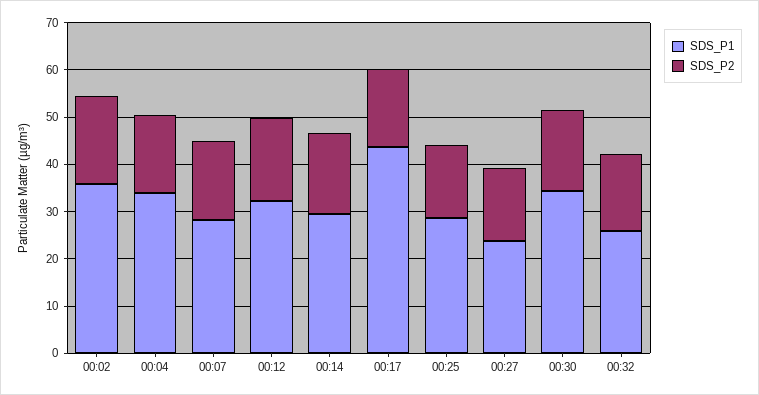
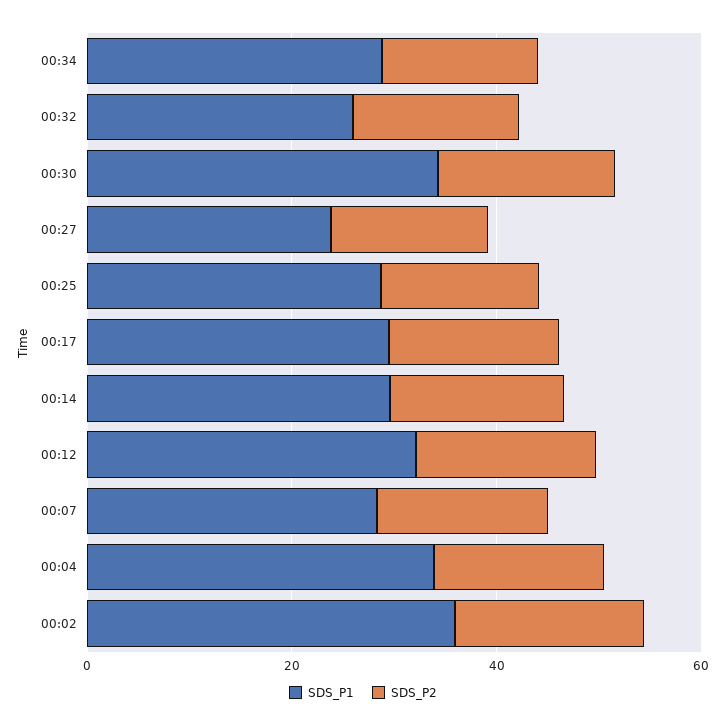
SDS_P1, 00:17: 44 -> 30
SDS_P1, 00:34: none -> 30
SDS_P2, 00:34: none -> 15

